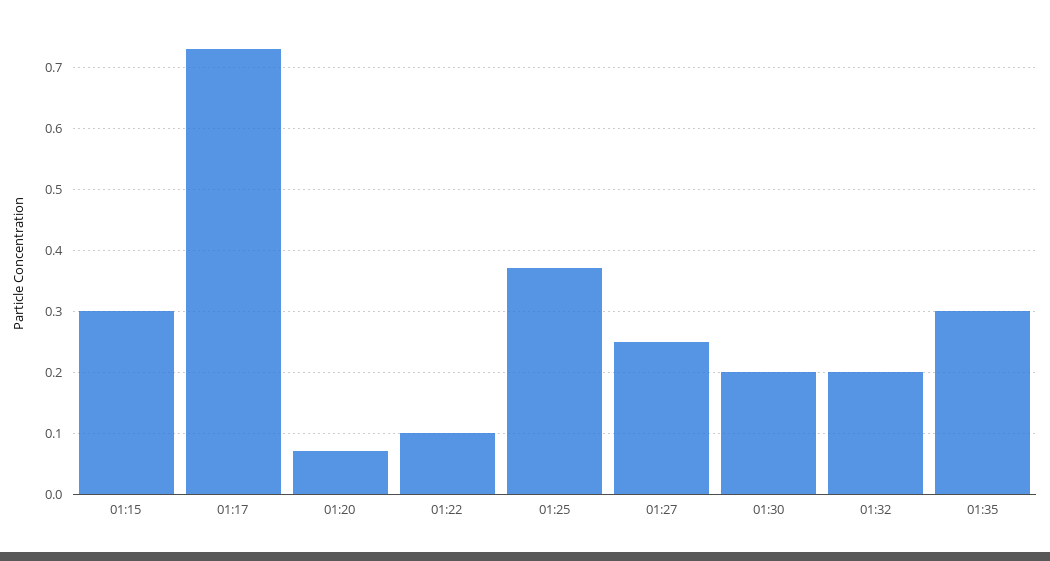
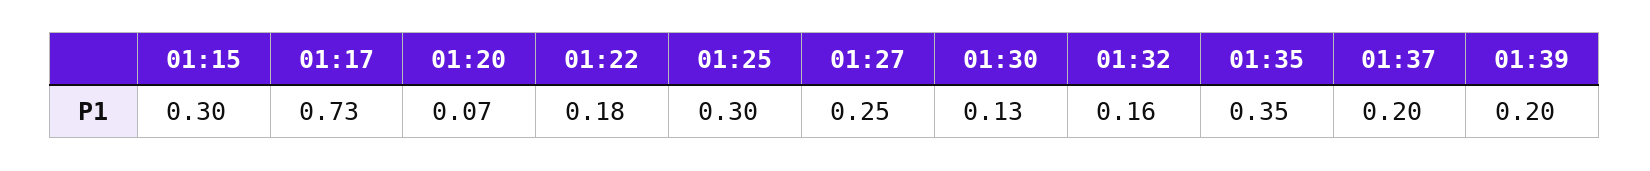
01:22: 0.1 -> 0.18
01:25: 0.37 -> 0.3
01:30: 0.2 -> 0.13
01:32: 0.2 -> 0.16
01:35: 0.3 -> 0.35
01:37: none -> 0.2
01:39: none -> 0.2

